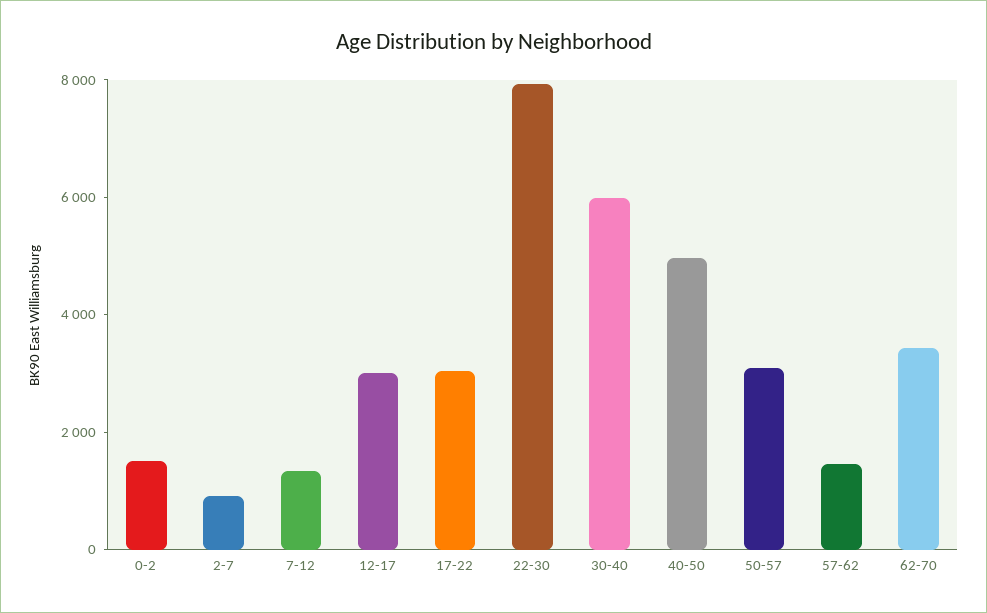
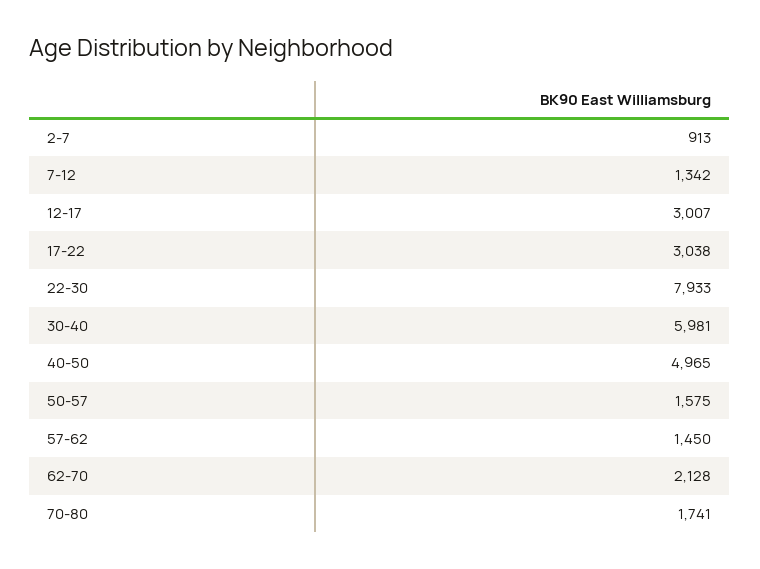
0-2: 1500 -> none
50-57: 3000 -> 1575
62-70: 3500 -> 2128
70-80: none -> 1741

